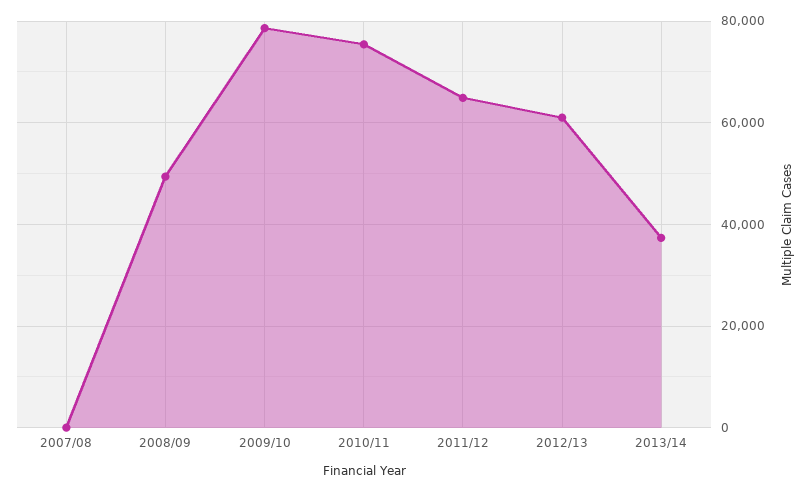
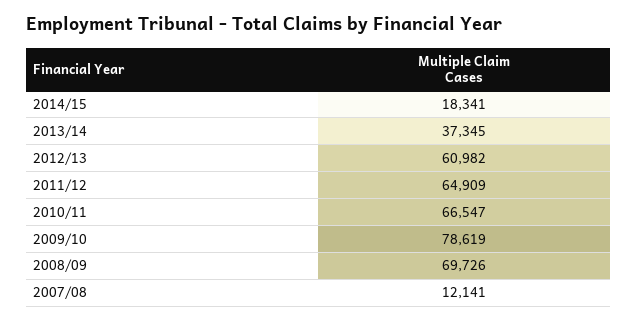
2007/08: 0 -> 12141
2008/09: 50000 -> 69726
2010/11: 76000 -> 66547
2014/15: none -> 18341

